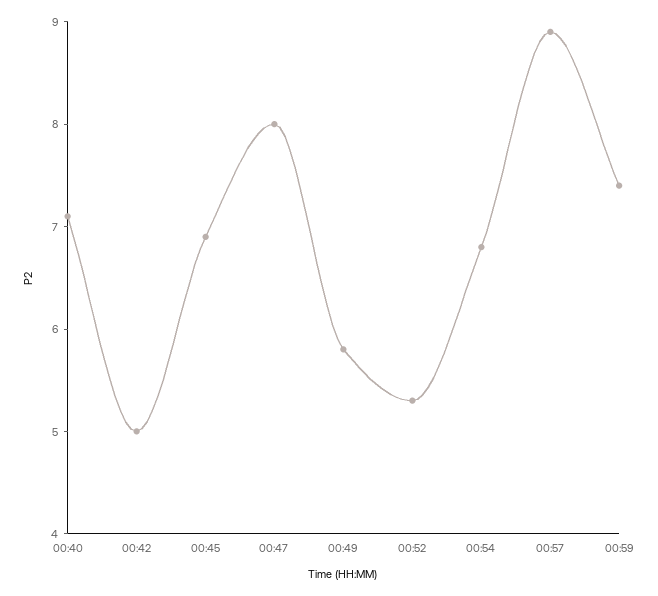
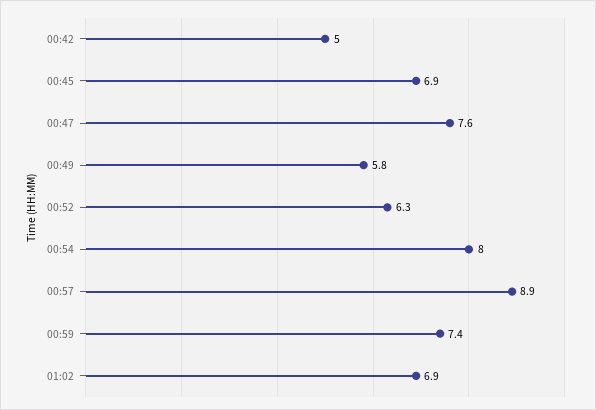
00:40: 7.1 -> none
00:47: 8 -> 7.6
00:52: 5.3 -> 6.3
00:54: 6.8 -> 8
01:02: none -> 6.9

